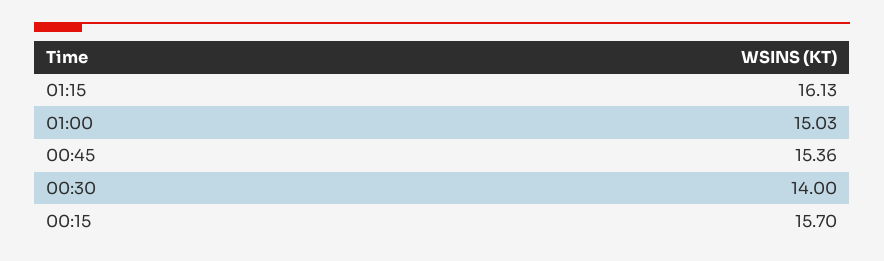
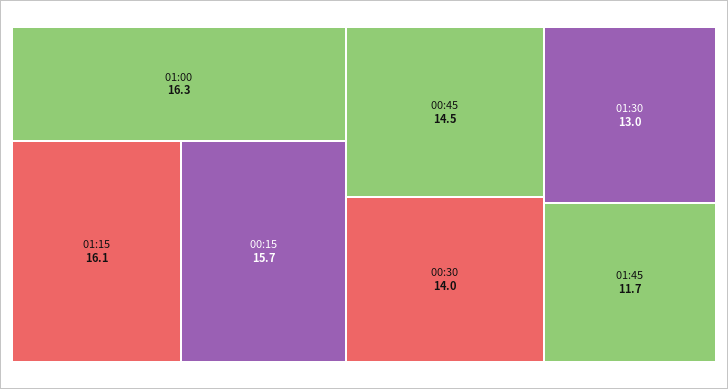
01:00: 15.03 -> 16.3
00:45: 15.36 -> 14.5
01:30: none -> 13
01:45: none -> 11.7

